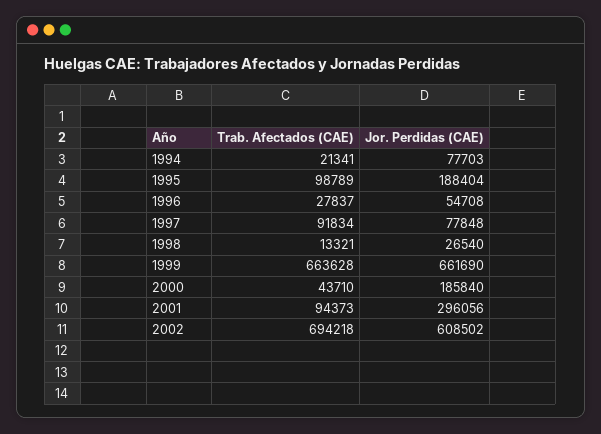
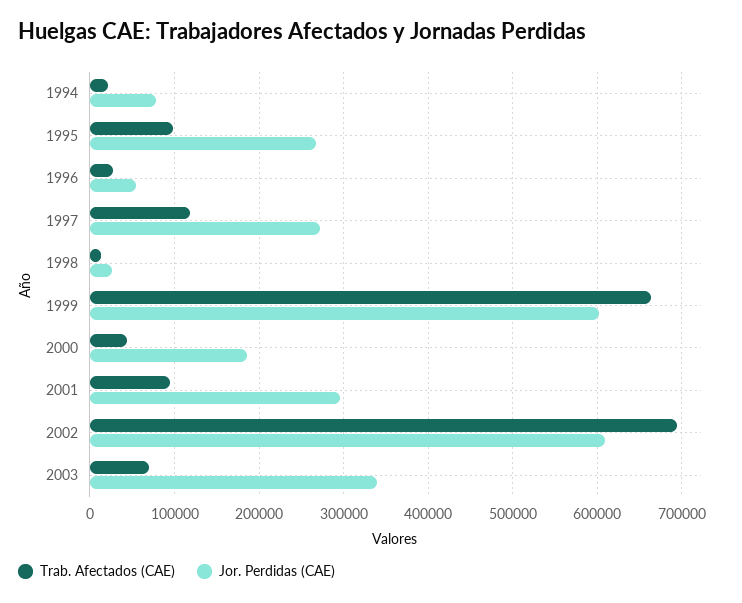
Jor. Perdidas (CAE), 1995: 188404 -> 270000
Trab. Afectados (CAE), 1997: 91834 -> 120000
Jor. Perdidas (CAE), 1997: 77848 -> 270000
Jor. Perdidas (CAE), 1999: 661690 -> 600000
Trab. Afectados (CAE), 2003: none -> 70000
Jor. Perdidas (CAE), 2003: none -> 340000

